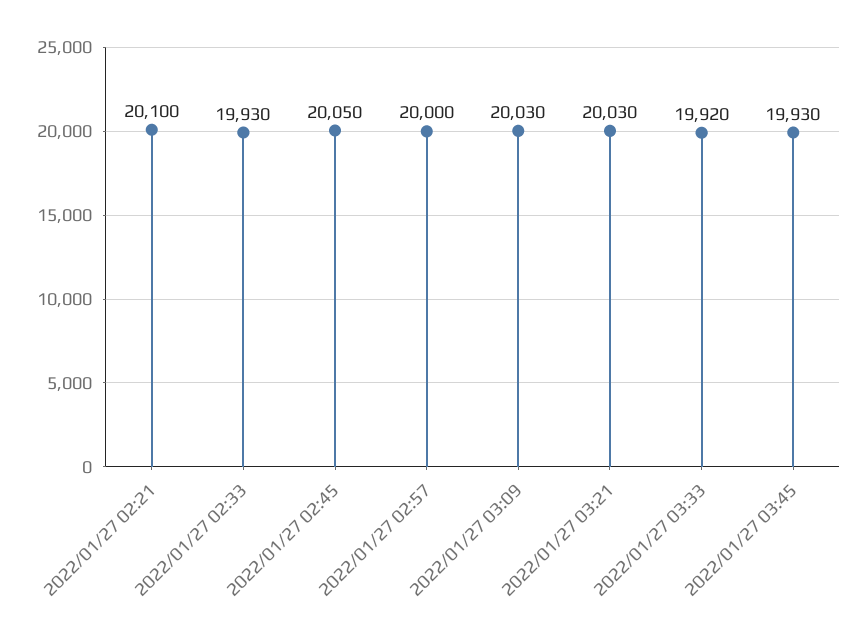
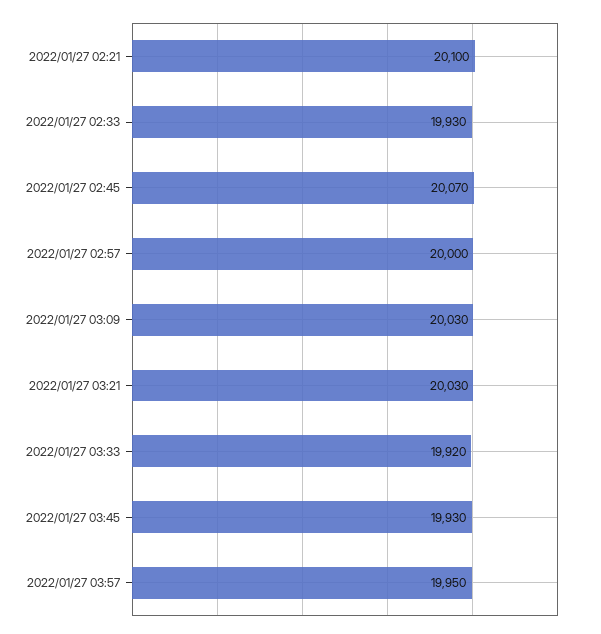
2022/01/27 02:45: 20050 -> 20070
2022/01/27 03:57: none -> 19950

